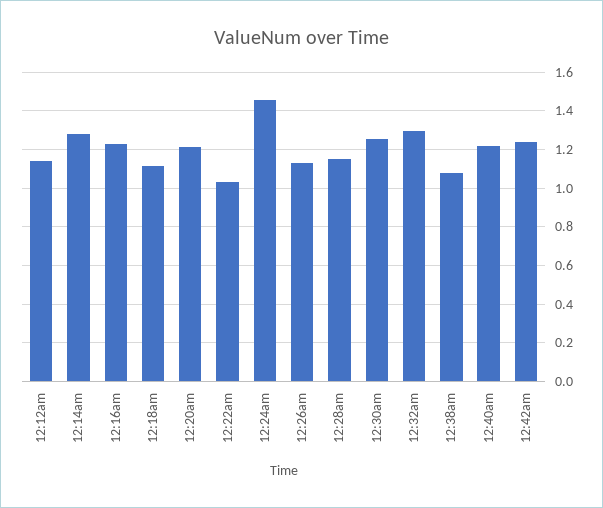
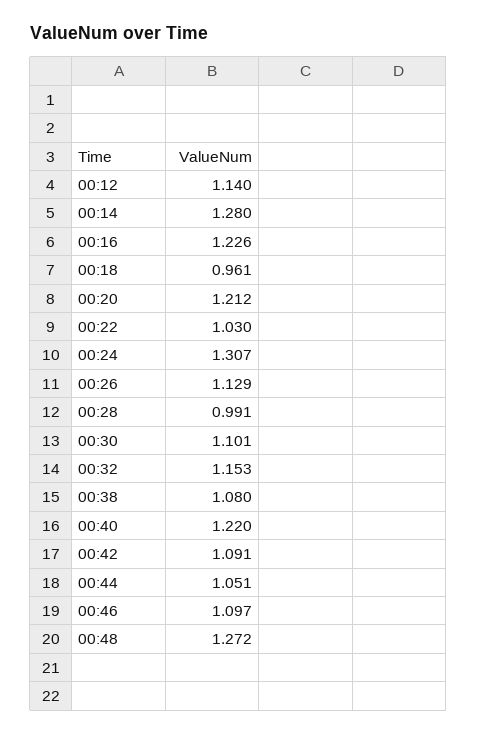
12:18am: 1.1 -> 0.961
12:24am: 1.45 -> 1.307
12:28am: 1.15 -> 0.991
12:30am: 1.25 -> 1.101
12:32am: 1.3 -> 1.153
12:42am: 1.25 -> 1.091
00:44: none -> 1.051
00:46: none -> 1.097
00:48: none -> 1.272

